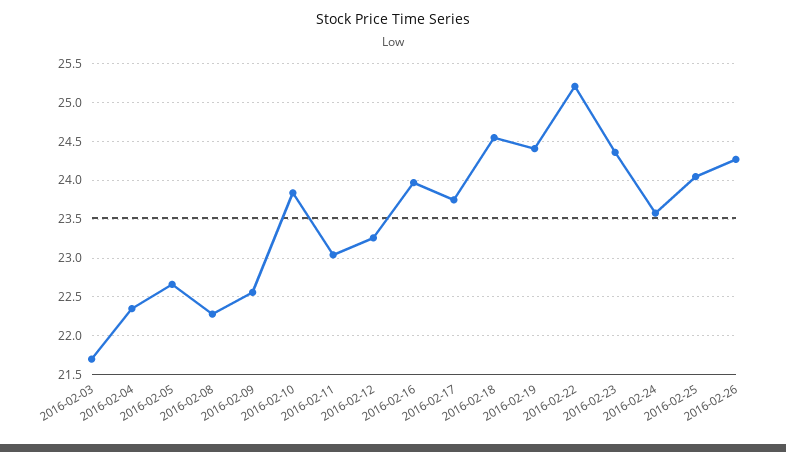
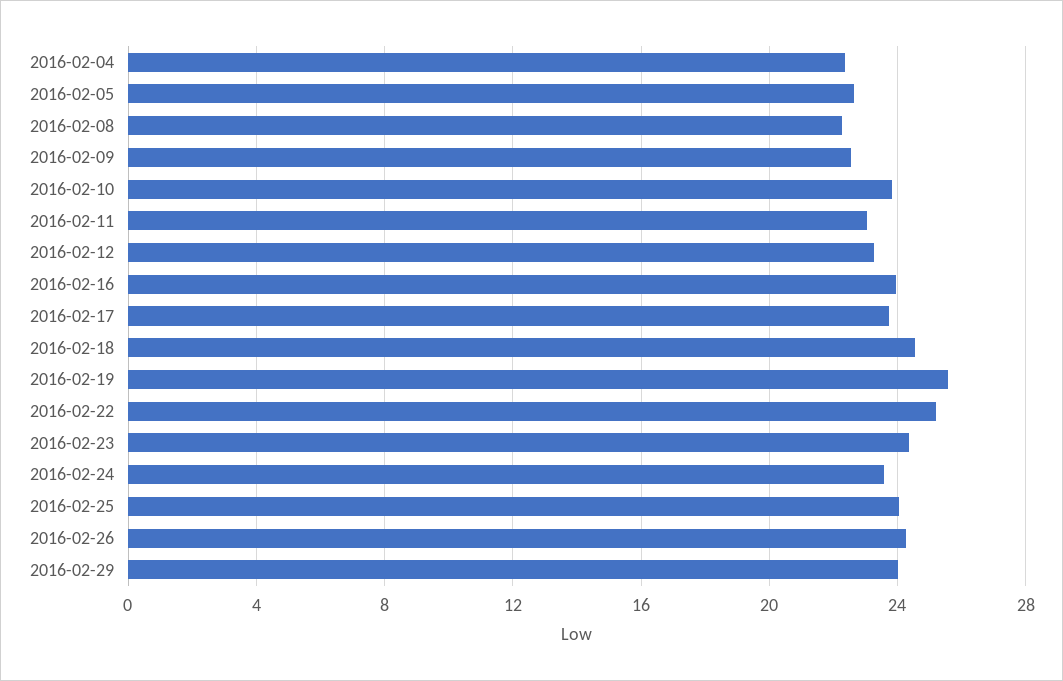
2016-02-03: 21.7 -> none
2016-02-19: 24.4 -> 25.5
2016-02-29: none -> 24

